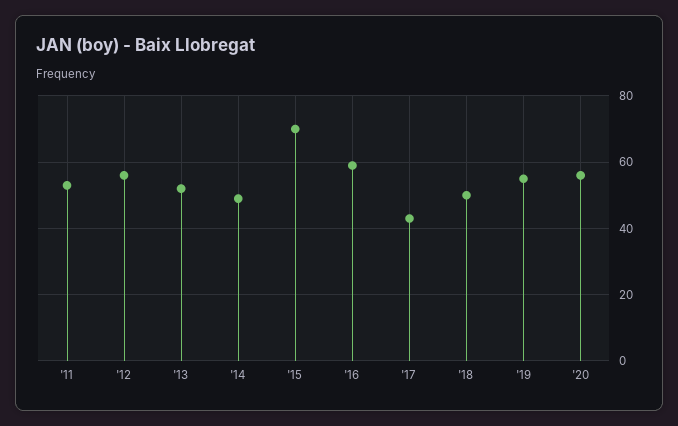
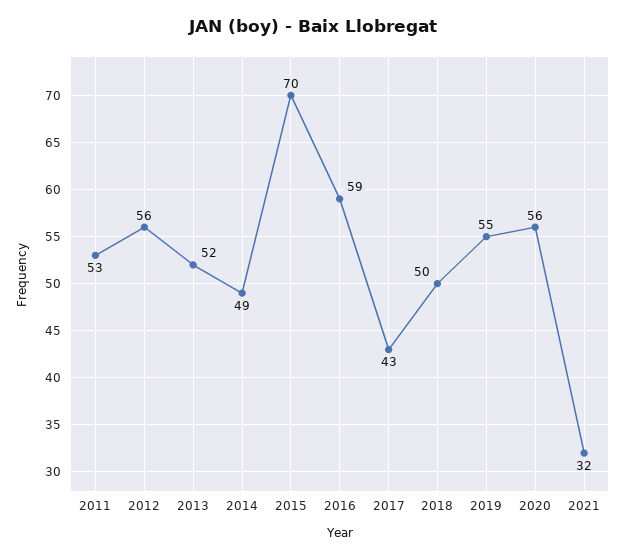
2021: none -> 32

